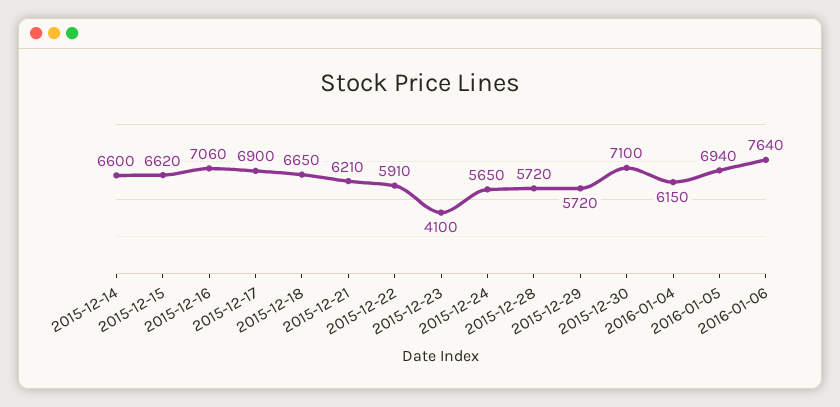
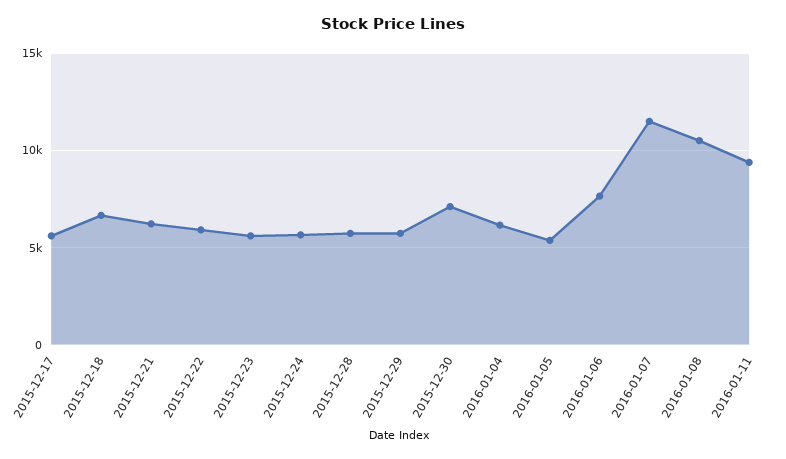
2015-12-14: 6600 -> none
2015-12-15: 6620 -> none
2015-12-16: 7060 -> none
2015-12-17: 6900 -> 5500
2015-12-23: 4100 -> 5500
2016-01-05: 6940 -> 5500
2016-01-07: none -> 11500
2016-01-08: none -> 10500
2016-01-11: none -> 9500

